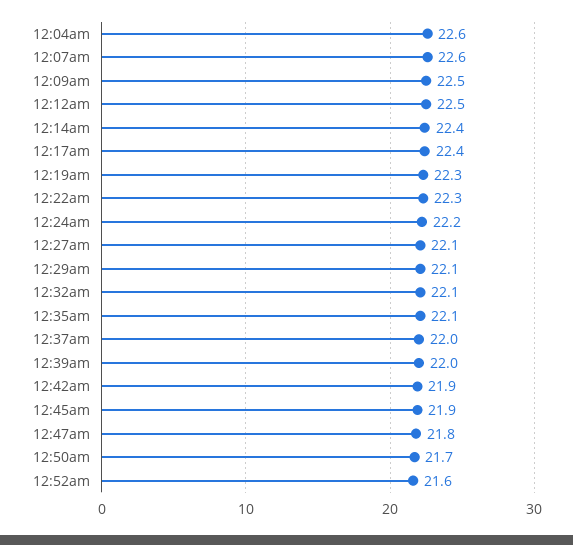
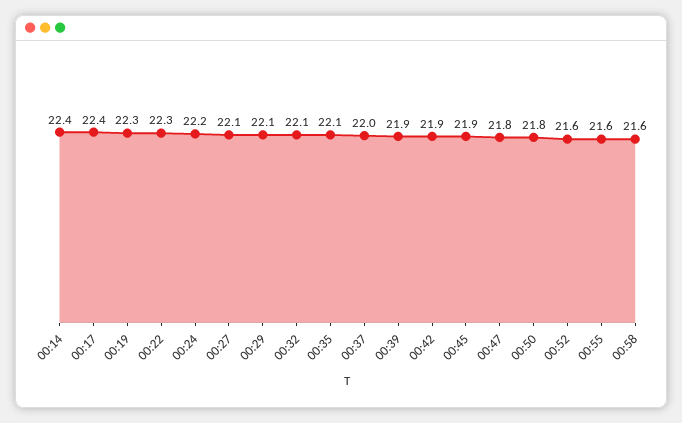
12:04am: 22.6 -> none
12:07am: 22.6 -> none
12:09am: 22.5 -> none
12:12am: 22.5 -> none
12:39am: 22 -> 21.9
12:50am: 21.7 -> 21.8
00:55: none -> 21.6
00:58: none -> 21.6

